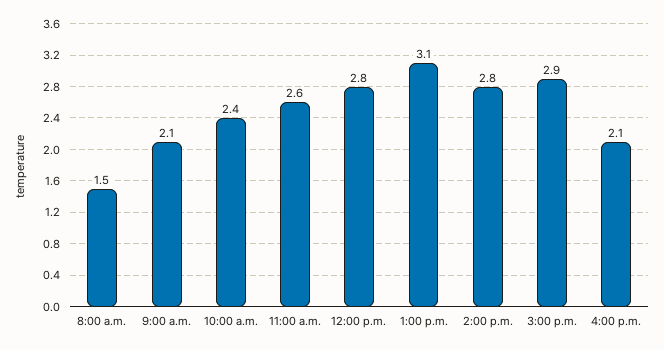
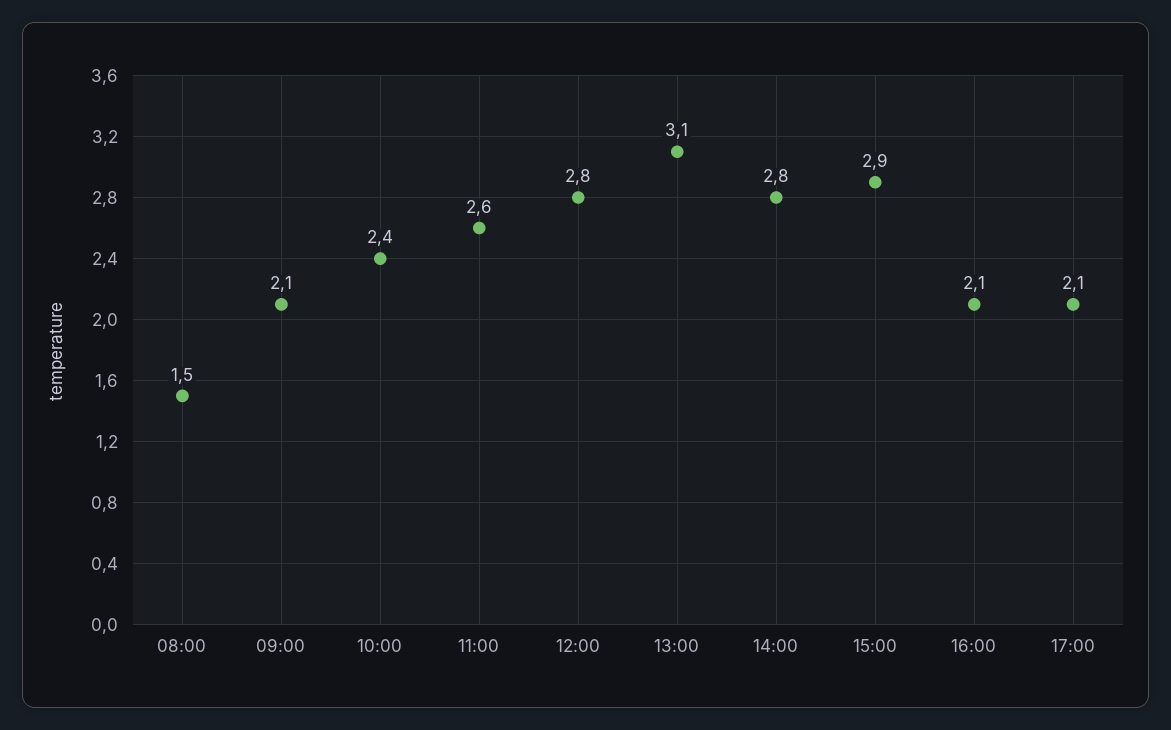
17:00: none -> 2.1

